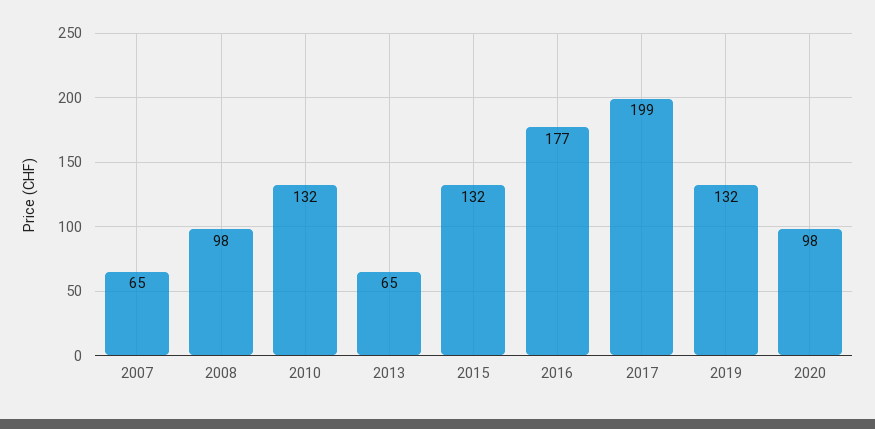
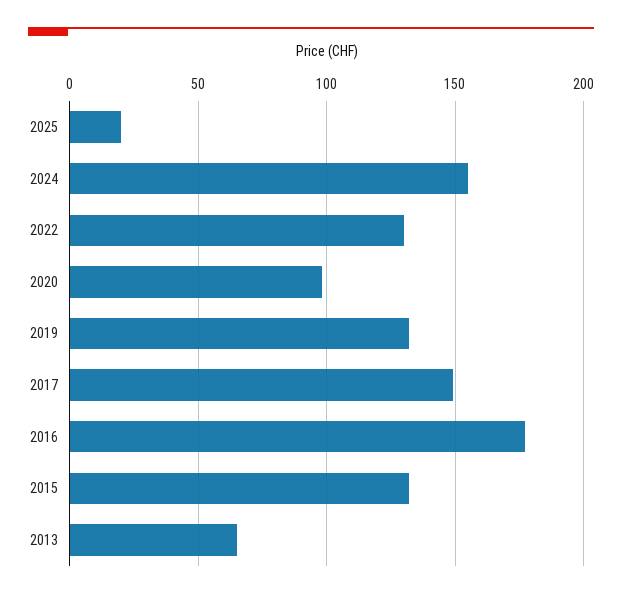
2007: 65 -> none
2008: 98 -> none
2010: 132 -> none
2017: 199 -> 150
2025: none -> 20
2024: none -> 155
2022: none -> 130

